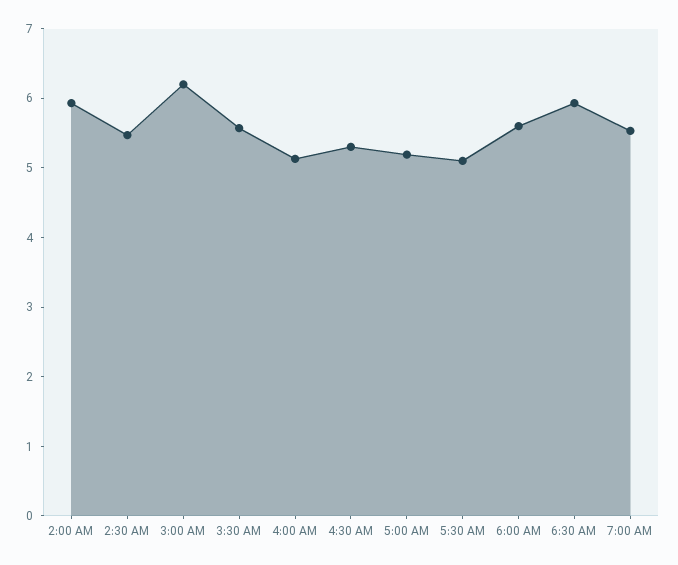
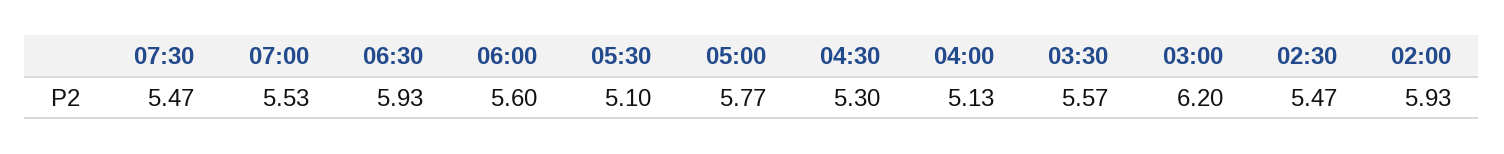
5:00 AM: 5.2 -> 5.77
07:30: none -> 5.47

